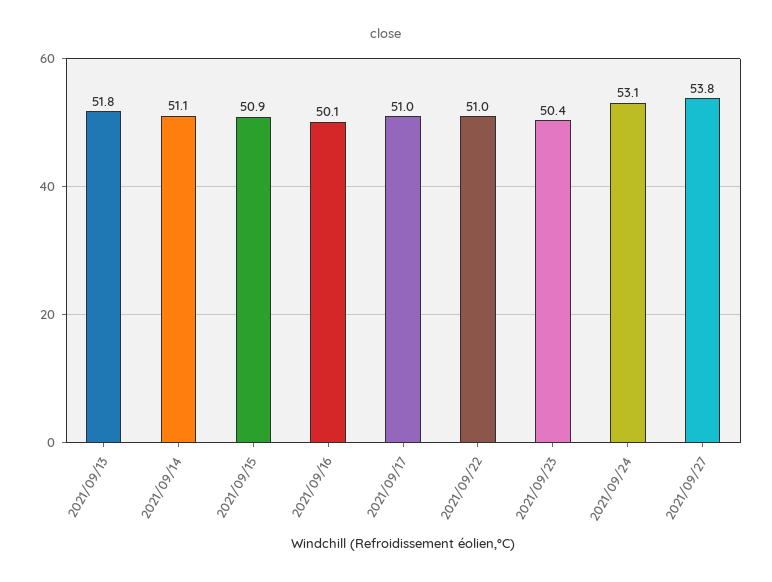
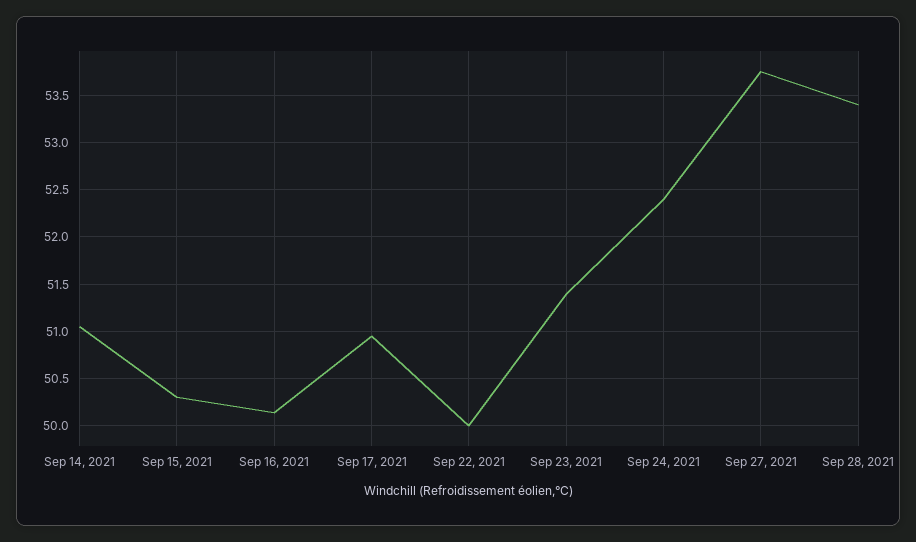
2021/09/13: 51.8 -> none
2021/09/15: 50.9 -> 50.3
2021/09/22: 51 -> 50
2021/09/23: 50.4 -> 51.4
2021/09/24: 53.1 -> 52.4
Sep 28, 2021: none -> 53.4

